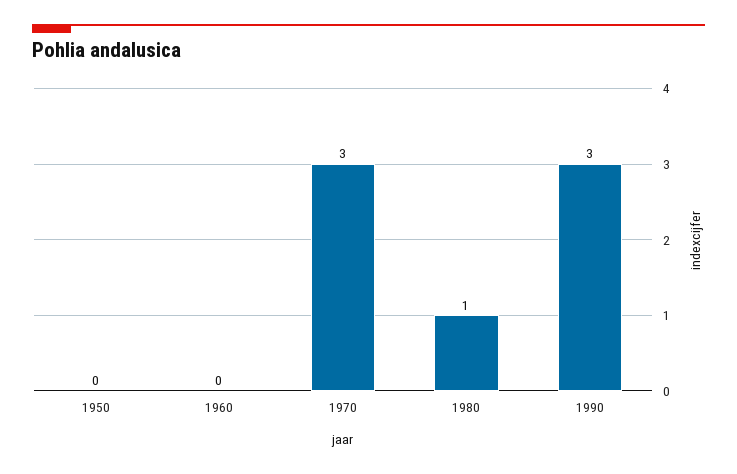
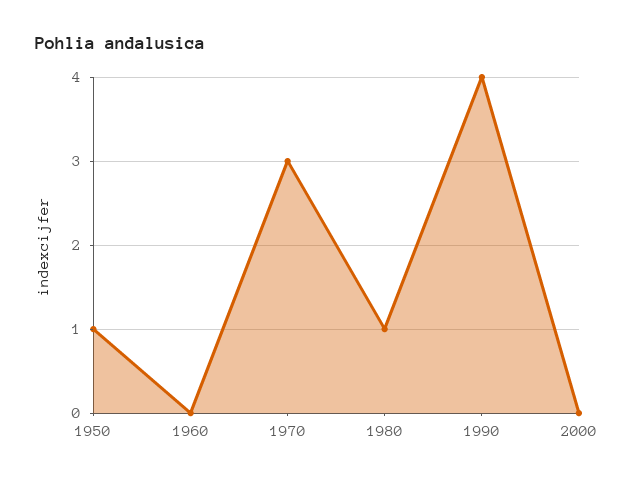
1950: 0 -> 1
1990: 3 -> 4
2000: none -> 0

